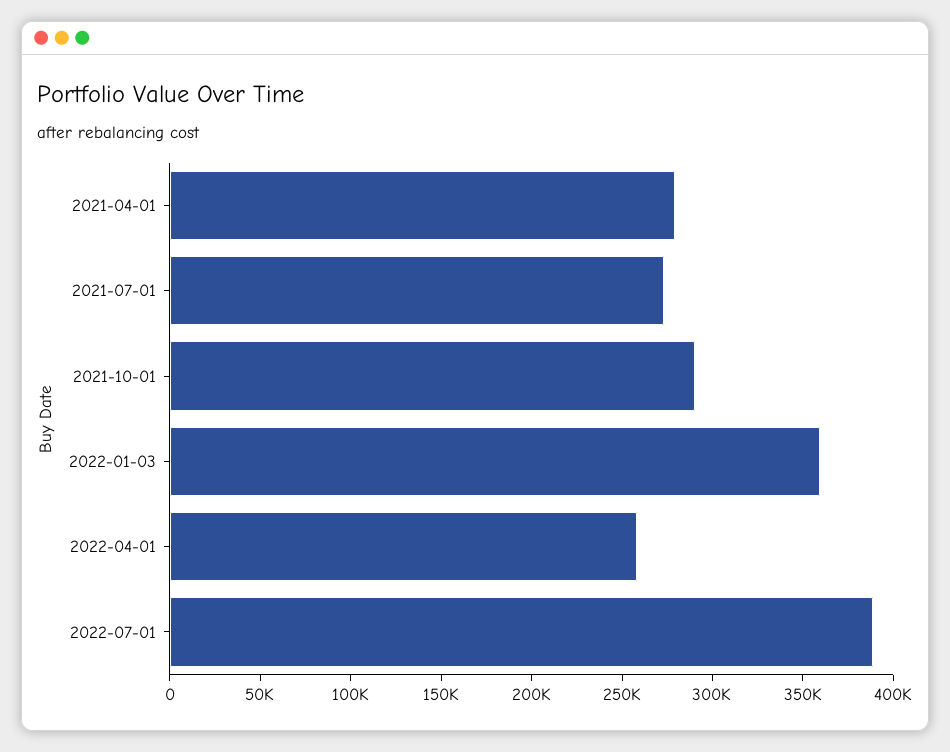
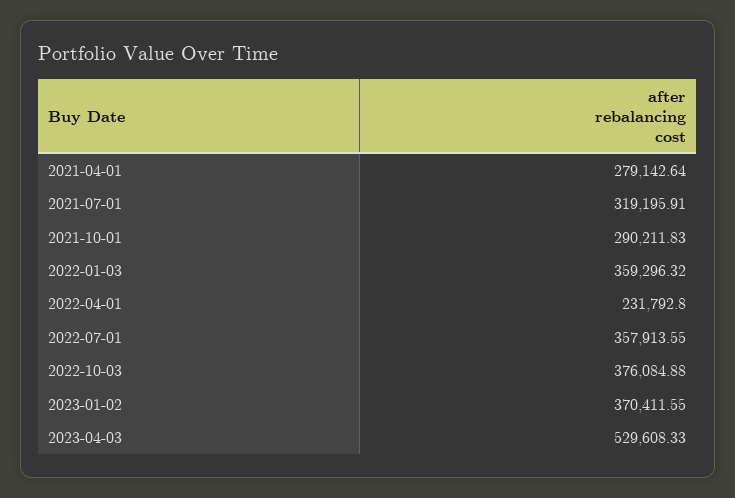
2021-07-01: 270000 -> 319195.91
2022-04-01: 260000 -> 231792.8
2022-07-01: 390000 -> 357913.55
2022-10-03: none -> 376084.88
2023-01-02: none -> 370411.55
2023-04-03: none -> 529608.33

